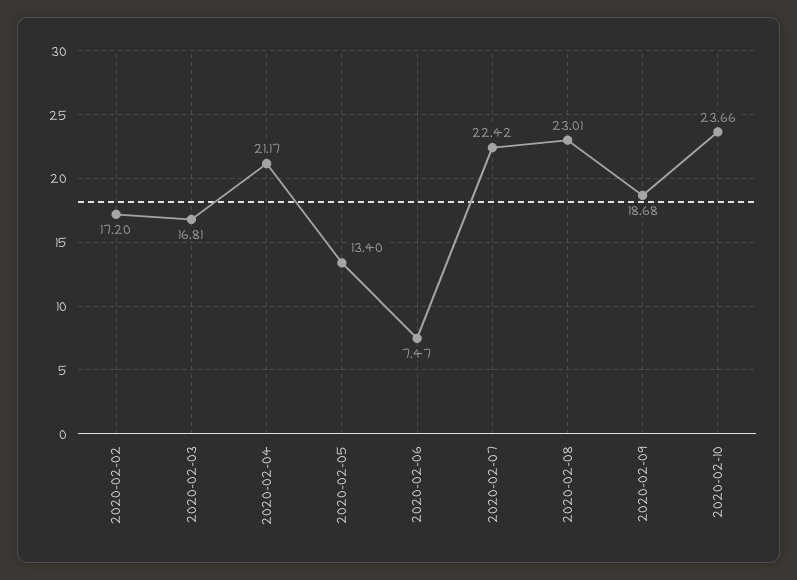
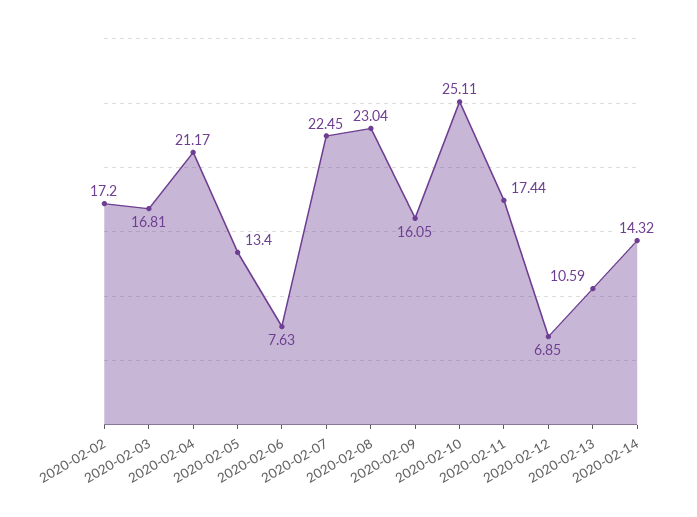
2020-02-06: 7.47 -> 7.63
2020-02-07: 22.42 -> 22.45
2020-02-08: 23.01 -> 23.04
2020-02-09: 18.68 -> 16.05
2020-02-10: 23.66 -> 25.11
2020-02-11: none -> 17.44
2020-02-12: none -> 6.85
2020-02-13: none -> 10.59
2020-02-14: none -> 14.32

